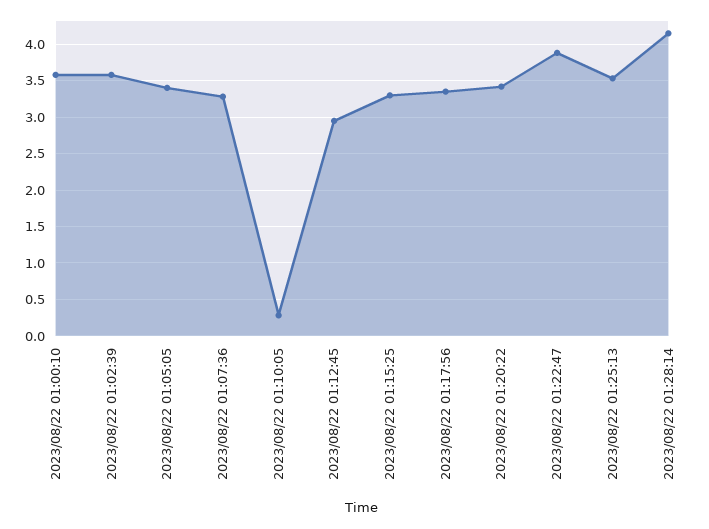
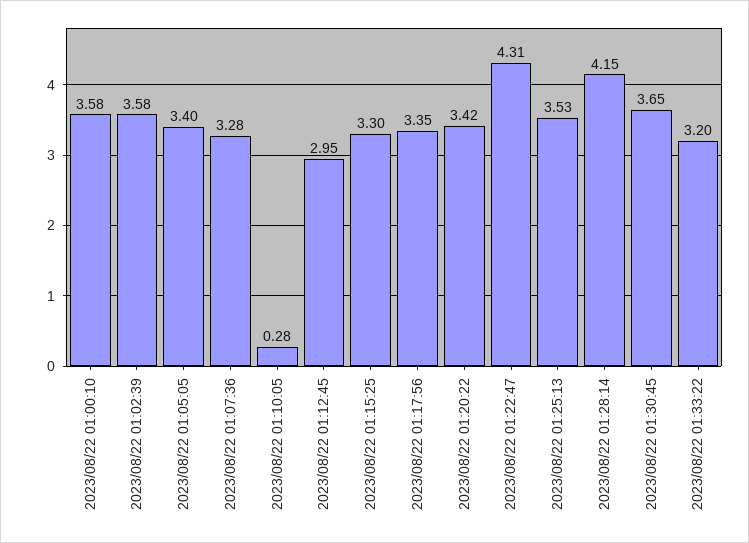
2023/08/22 01:22:47: 3.9 -> 4.31
2023/08/22 01:30:45: none -> 3.65
2023/08/22 01:33:22: none -> 3.2

